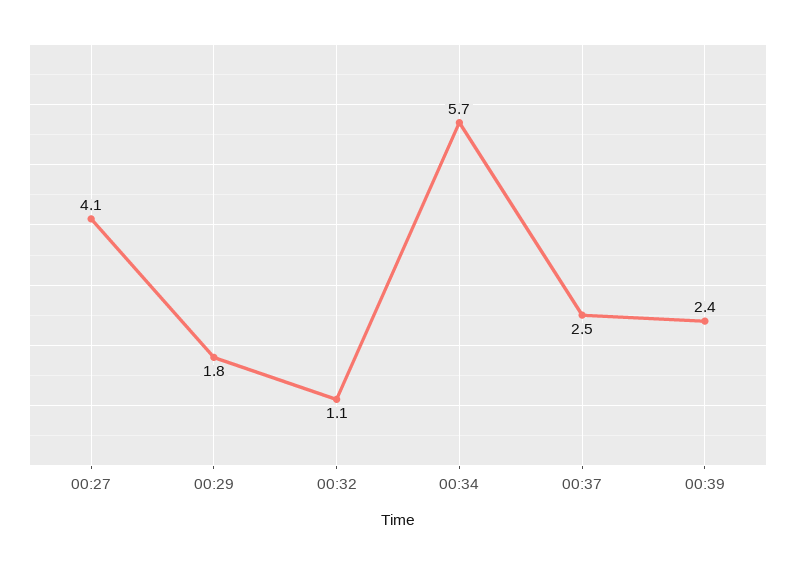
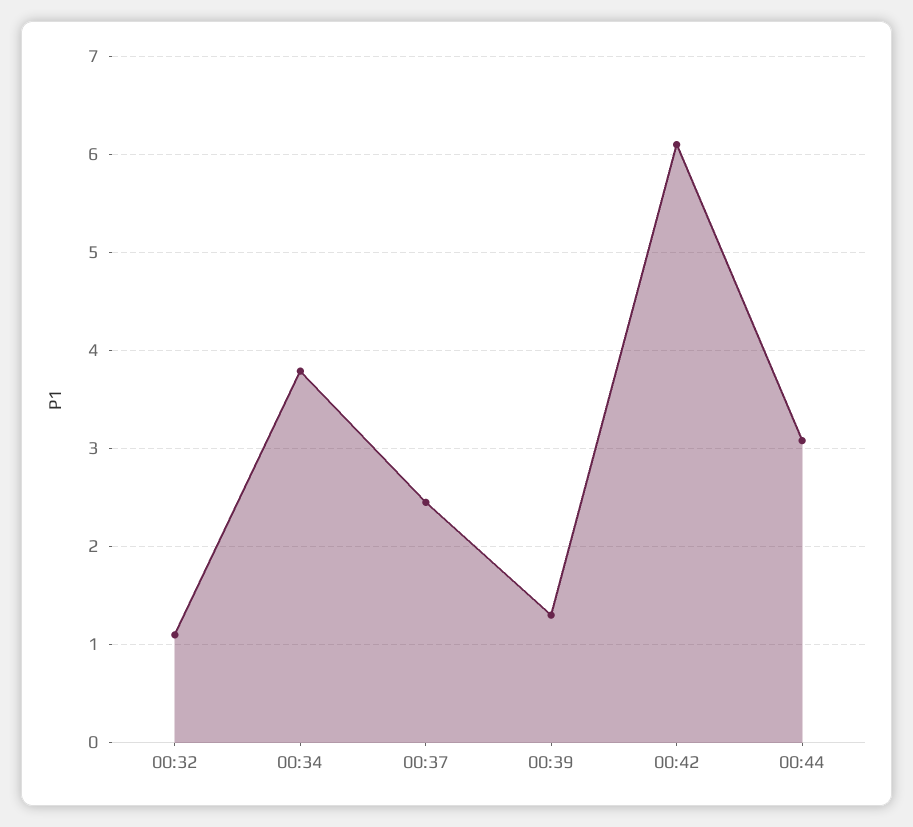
00:27: 4.1 -> none
00:29: 1.8 -> none
00:34: 5.7 -> 3.8
00:39: 2.4 -> 1.3
00:42: none -> 6.1
00:44: none -> 3.1

